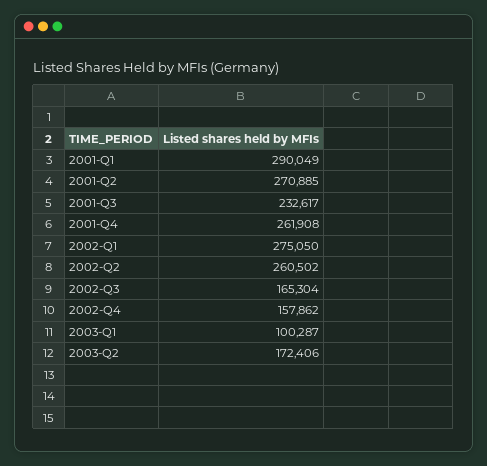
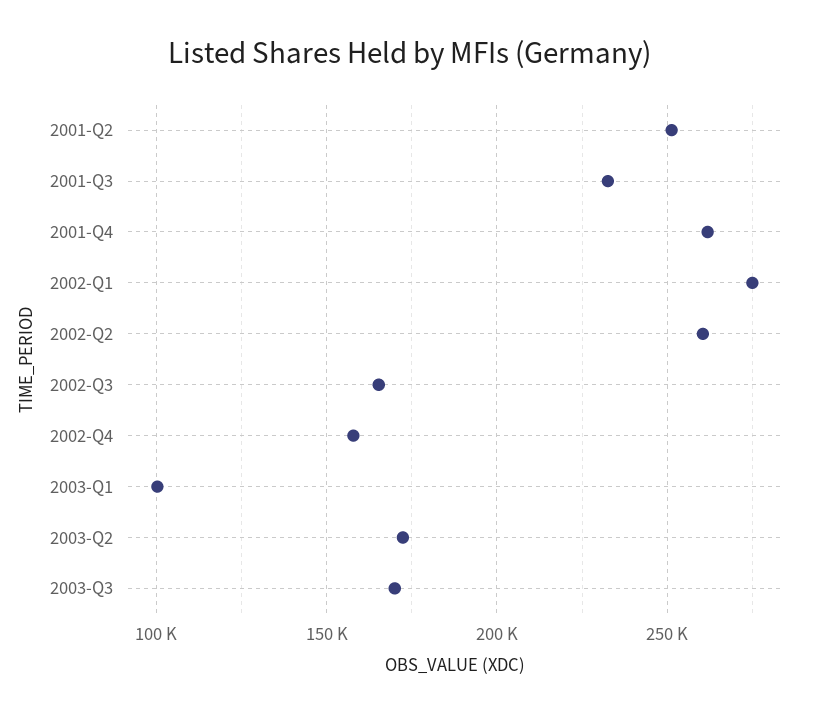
2001-Q1: 290049 -> none
2001-Q2: 270885 -> 250000
2003-Q3: none -> 170000

